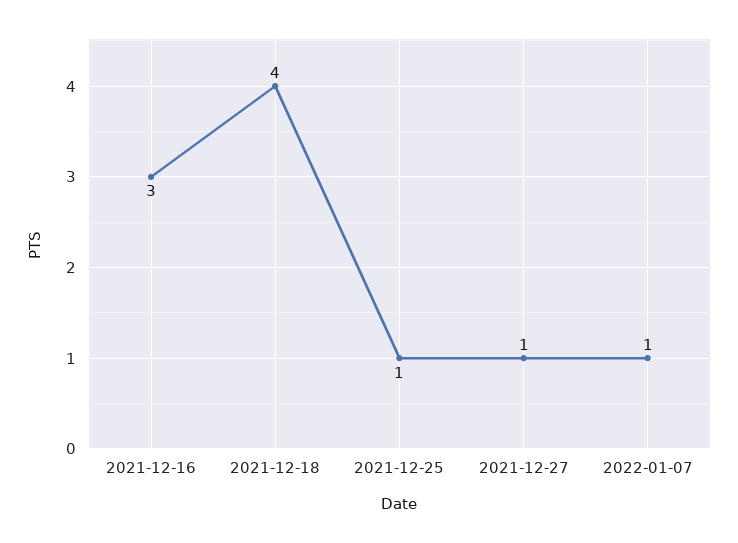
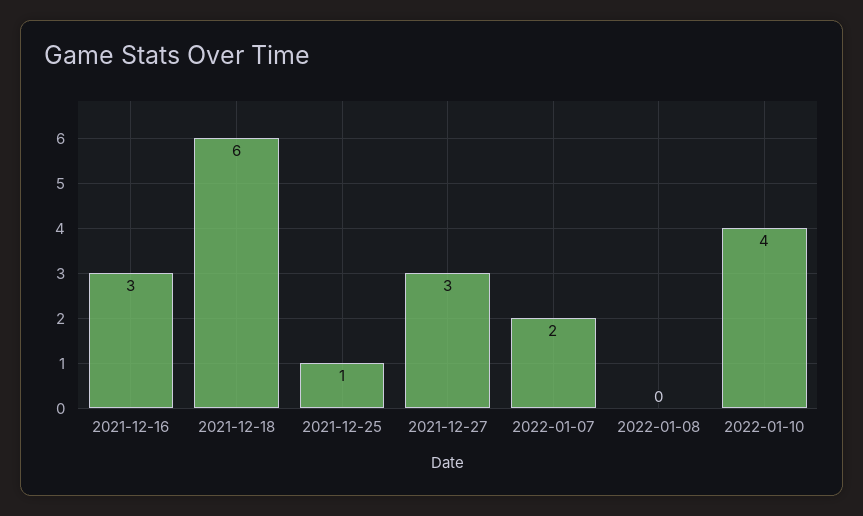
2021-12-18: 4 -> 6
2021-12-27: 1 -> 3
2022-01-07: 1 -> 2
2022-01-08: none -> 0
2022-01-10: none -> 4

